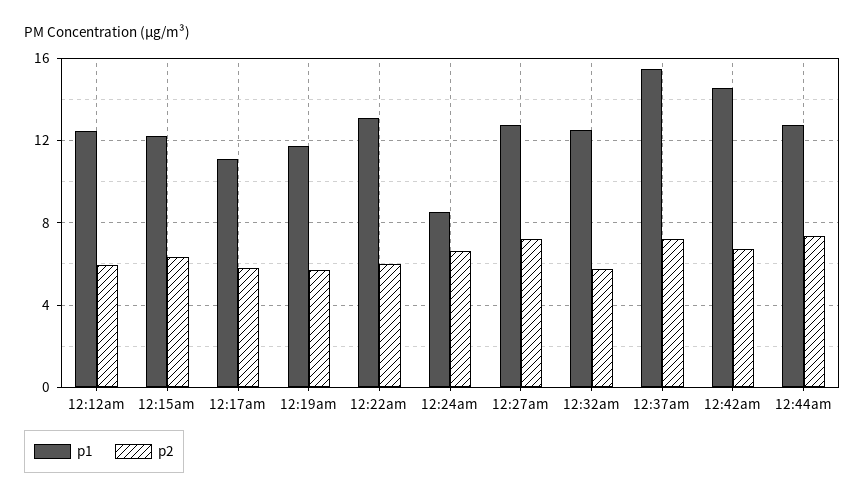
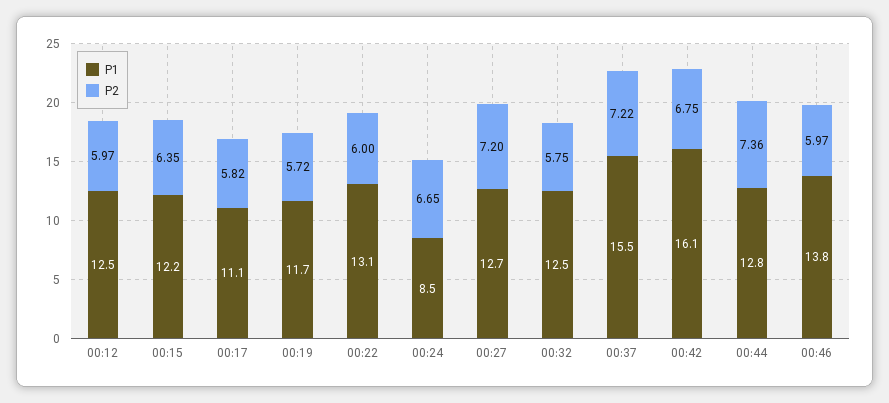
p1, 12:42am: 14.5 -> 16.1
p1, 00:46: none -> 13.8
p2, 00:46: none -> 5.97

